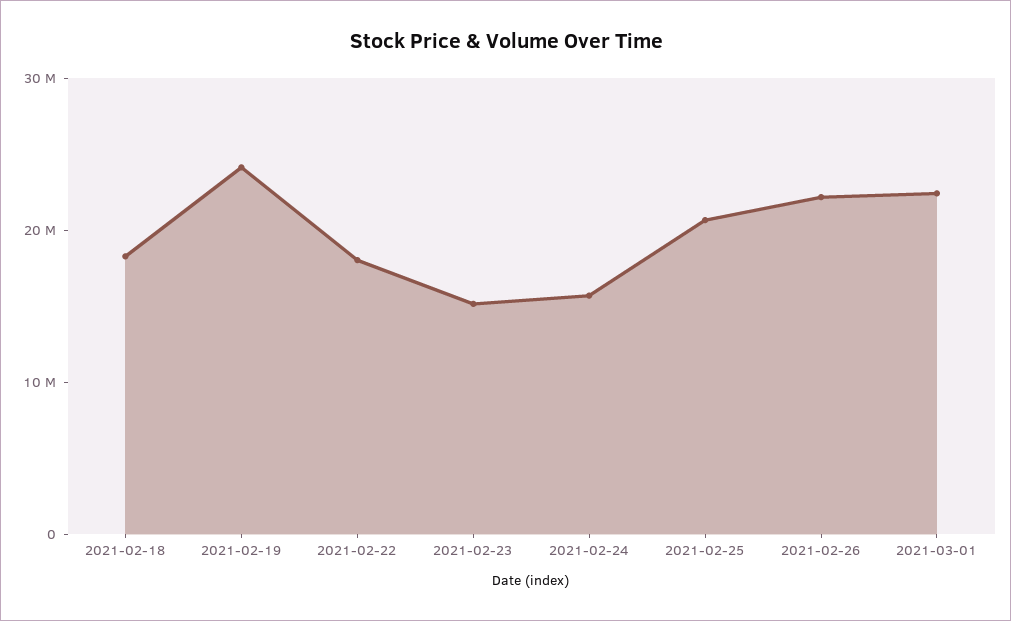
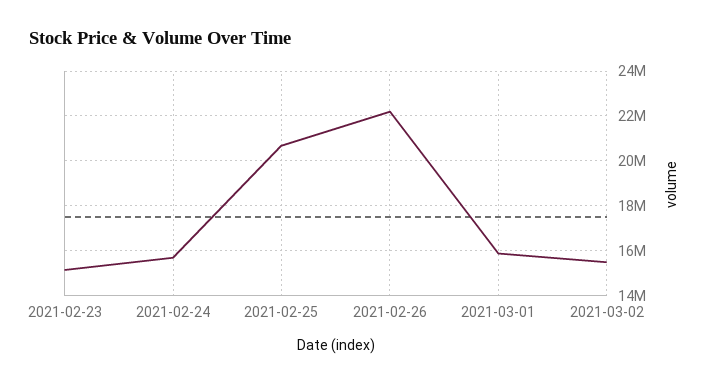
2021-02-18: 18000000 -> none
2021-02-19: 24000000 -> none
2021-02-22: 18000000 -> none
2021-03-01: 22000000 -> 16000000
2021-03-02: none -> 15500000

